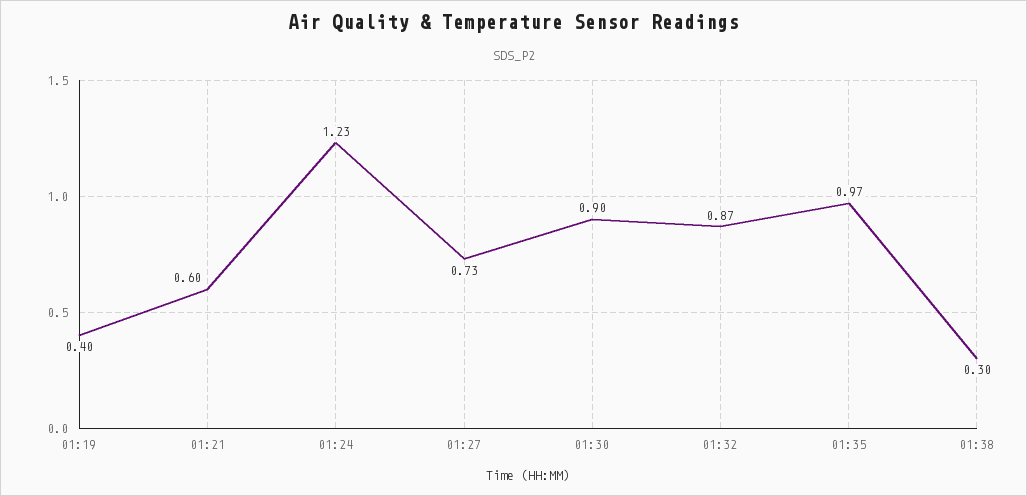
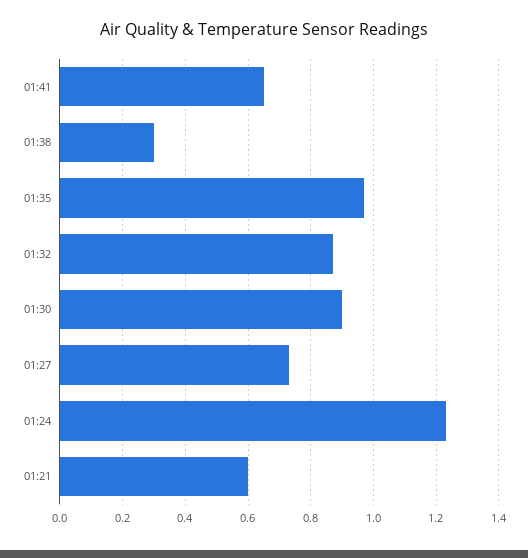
01:19: 0.4 -> none
01:41: none -> 0.65

